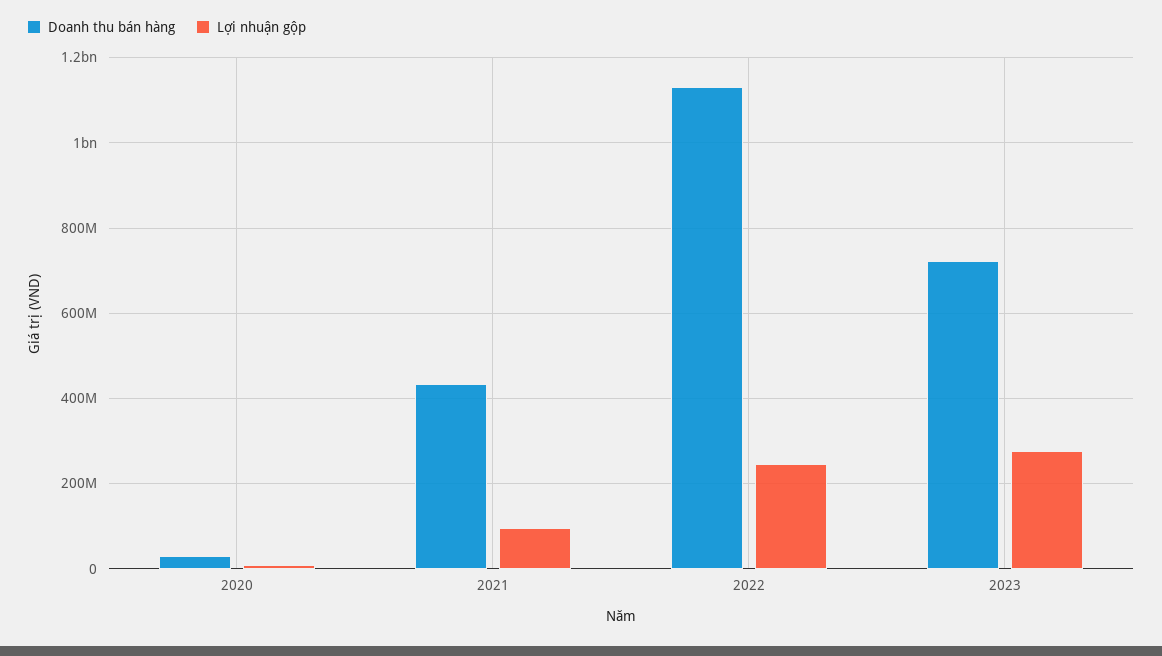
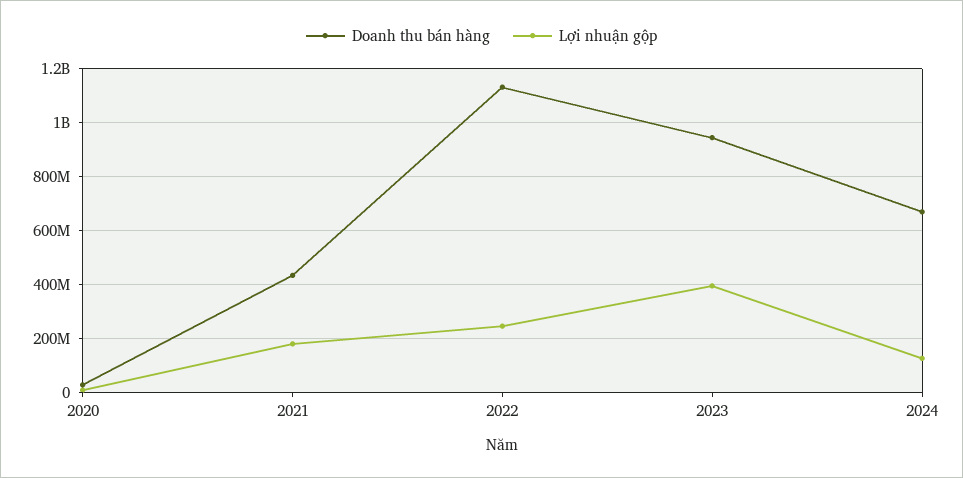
Lợi nhuận gộp, 2021: 100000000 -> 175000000
Doanh thu bán hàng, 2023: 720000000 -> 950000000
Lợi nhuận gộp, 2023: 280000000 -> 400000000
Doanh thu bán hàng, 2024: none -> 675000000
Lợi nhuận gộp, 2024: none -> 125000000

